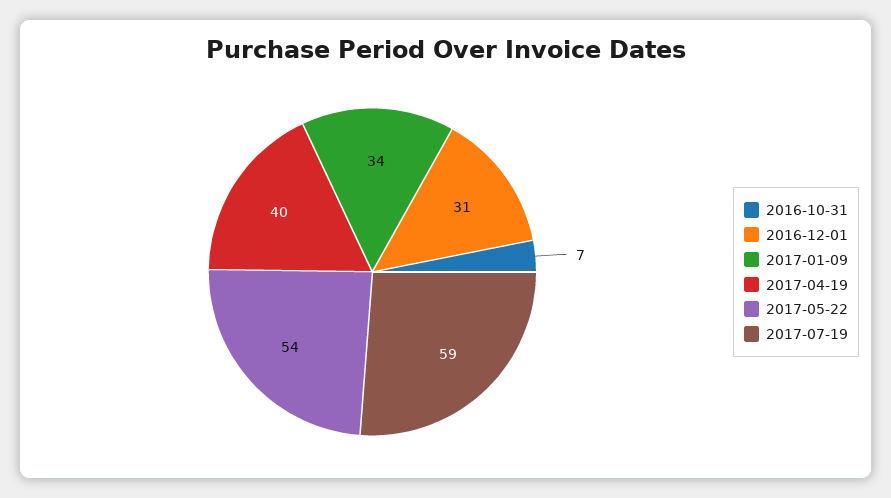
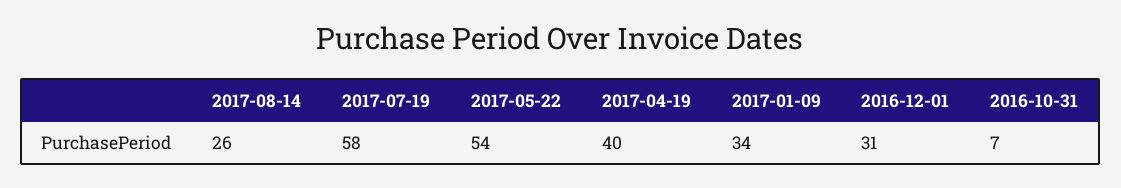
2017-07-19: 59 -> 58
2017-08-14: none -> 26

